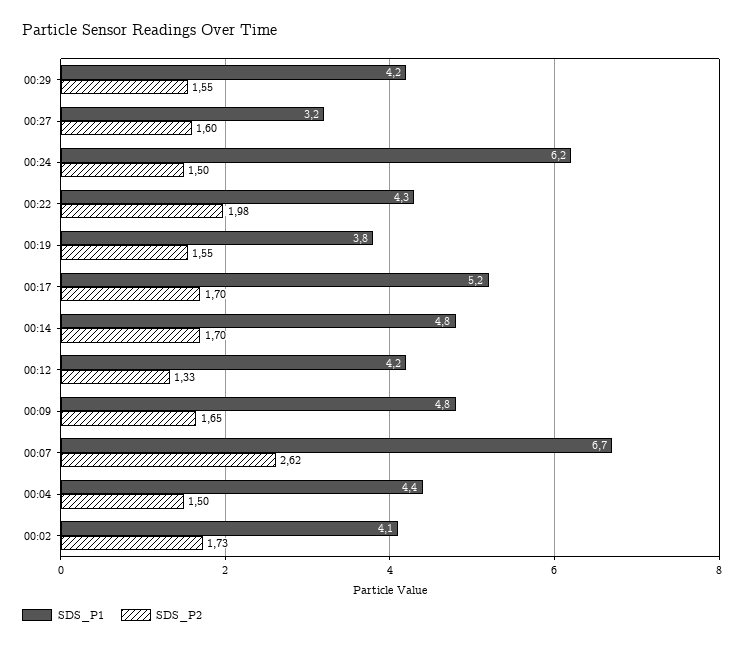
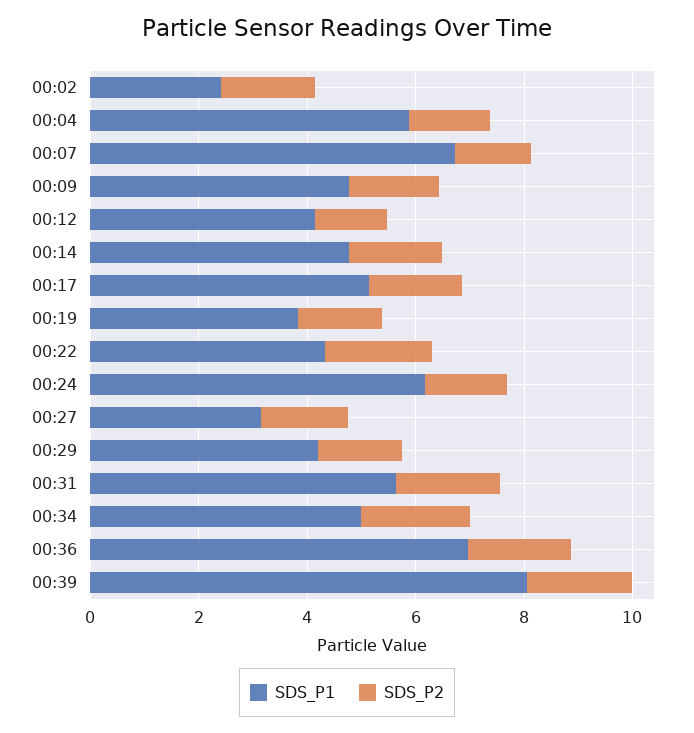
SDS_P2, 00:07: 2.62 -> 1.5
SDS_P1, 00:04: 4.4 -> 6
SDS_P1, 00:02: 4.1 -> 2.5
SDS_P1, 00:31: none -> 5.5
SDS_P2, 00:31: none -> 2
SDS_P1, 00:34: none -> 5
SDS_P2, 00:34: none -> 2
SDS_P1, 00:36: none -> 7
SDS_P2, 00:36: none -> 2
SDS_P1, 00:39: none -> 8
SDS_P2, 00:39: none -> 2

